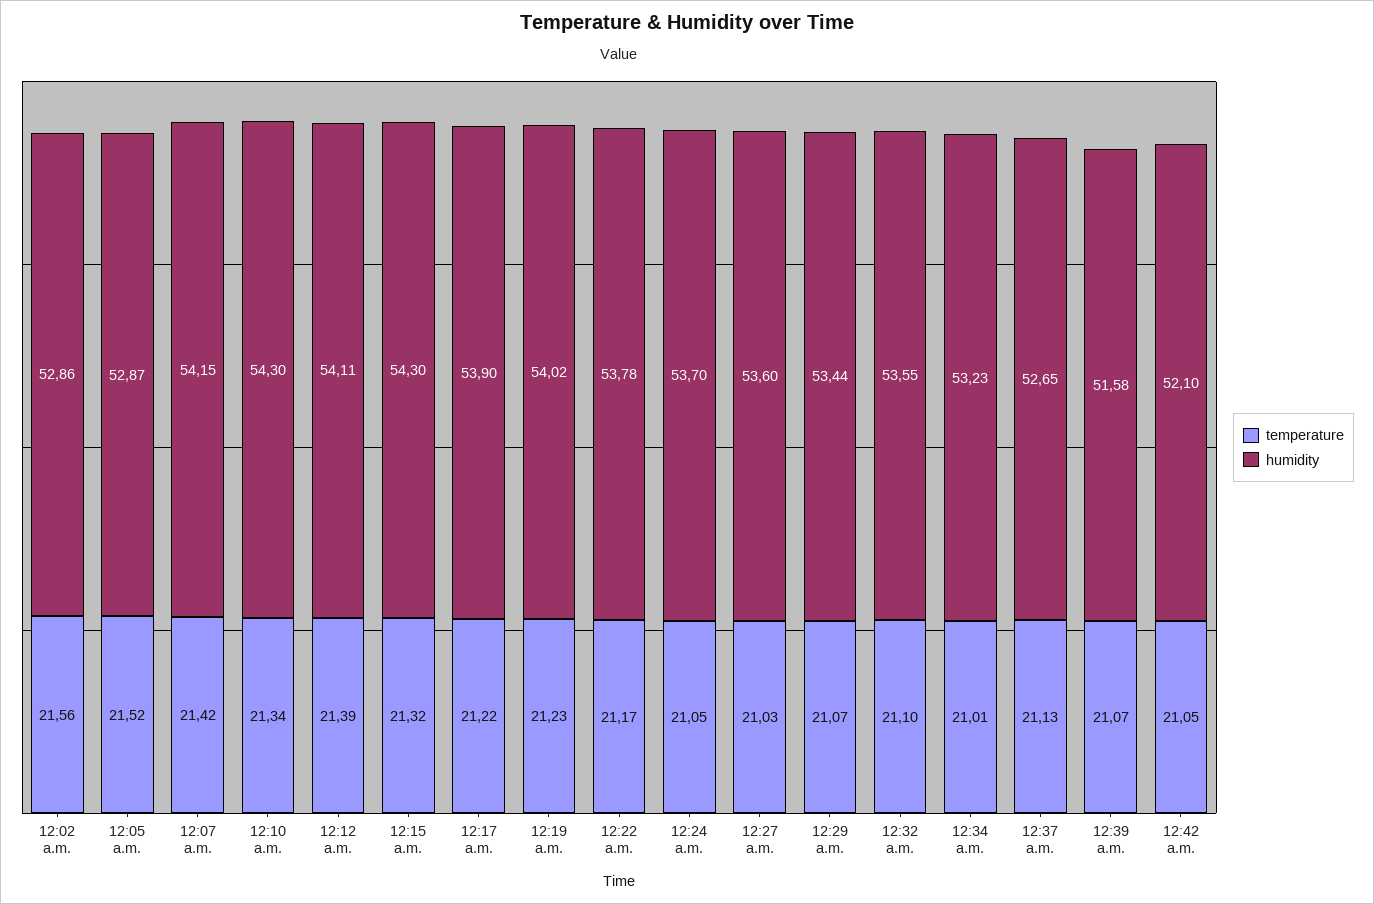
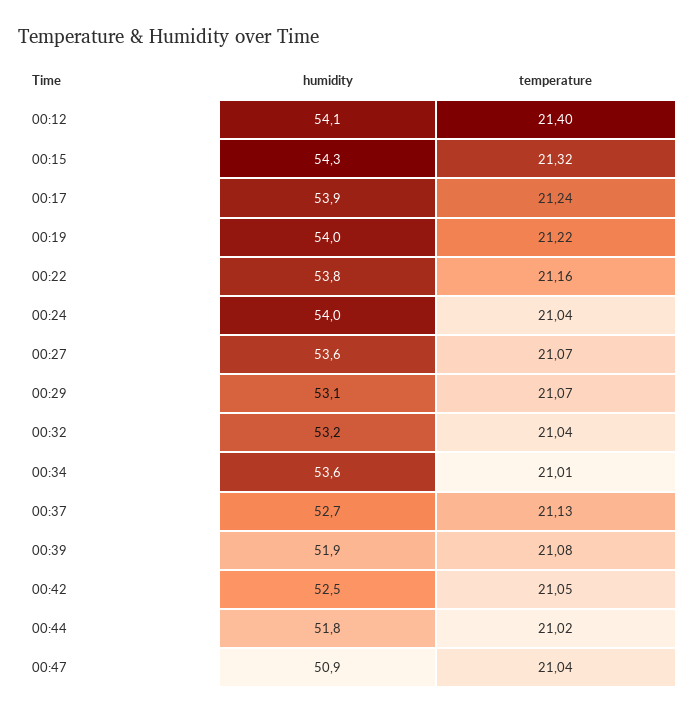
temperature, 12:02 a.m.: 21.56 -> none
humidity, 12:02 a.m.: 52.86 -> none
temperature, 12:05 a.m.: 21.52 -> none
humidity, 12:05 a.m.: 52.87 -> none
temperature, 12:07 a.m.: 21.42 -> none
humidity, 12:07 a.m.: 54.15 -> none
temperature, 12:10 a.m.: 21.34 -> none
humidity, 12:10 a.m.: 54.3 -> none
temperature, 12:12 a.m.: 21.39 -> 21.4
temperature, 12:17 a.m.: 21.22 -> 21.24
temperature, 12:19 a.m.: 21.23 -> 21.22
temperature, 12:22 a.m.: 21.17 -> 21.16
temperature, 12:24 a.m.: 21.05 -> 21.04
humidity, 12:24 a.m.: 53.7 -> 54
temperature, 12:27 a.m.: 21.03 -> 21.07
humidity, 12:29 a.m.: 53.44 -> 53.1
temperature, 12:32 a.m.: 21.1 -> 21.04
humidity, 12:32 a.m.: 53.55 -> 53.2
humidity, 12:34 a.m.: 53.23 -> 53.6
temperature, 12:39 a.m.: 21.07 -> 21.08
humidity, 12:39 a.m.: 51.58 -> 51.9
humidity, 12:42 a.m.: 52.1 -> 52.5
humidity, 00:44: none -> 51.8
temperature, 00:44: none -> 21.02
humidity, 00:47: none -> 50.9
temperature, 00:47: none -> 21.04

